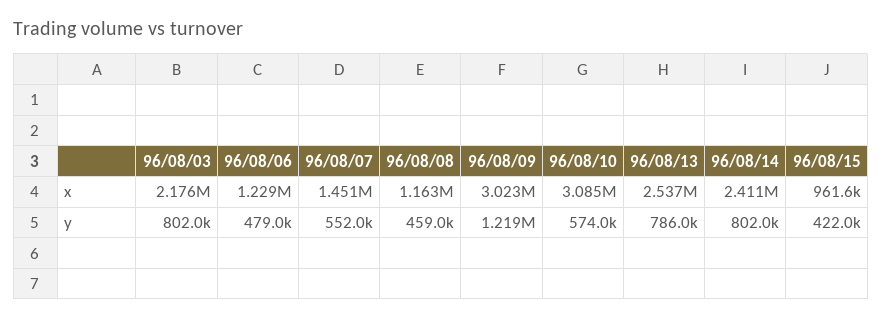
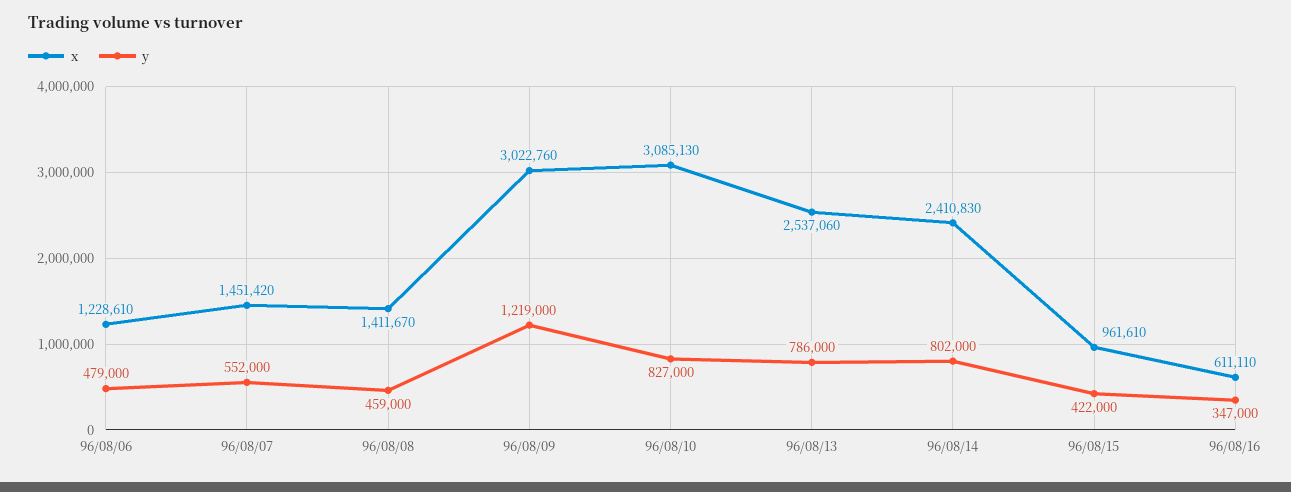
x, 96/08/03: 2176000 -> none
x, 96/08/08: 1163000 -> 1411670
y, 96/08/03: 802000 -> none
y, 96/08/10: 574000 -> 827000
x, 96/08/16: none -> 611110
y, 96/08/16: none -> 347000

